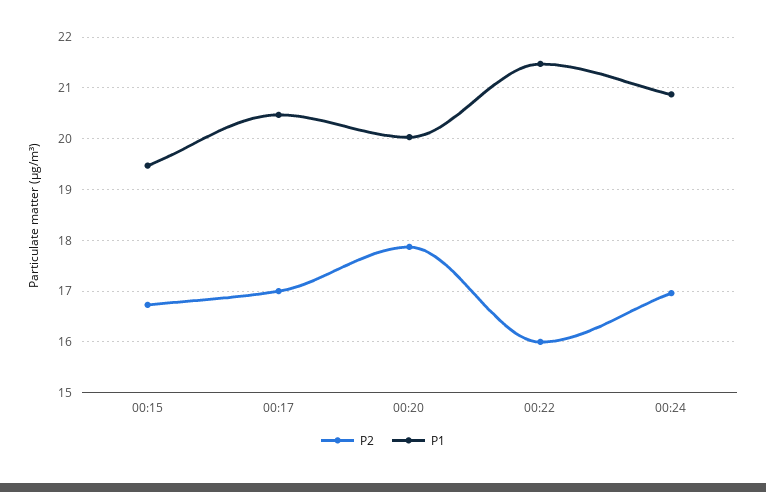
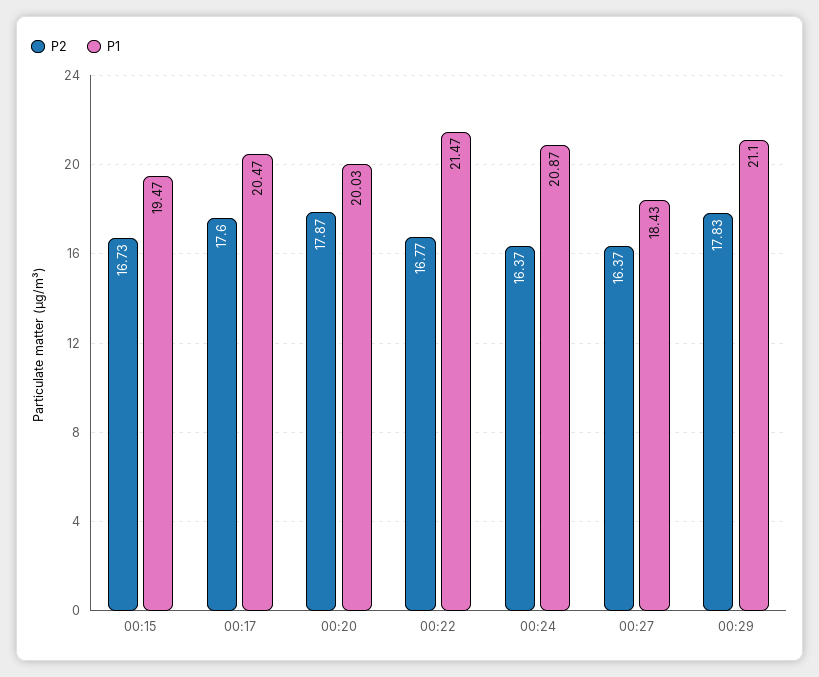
P2, 00:17: 17 -> 17.6
P2, 00:22: 16 -> 16.77
P2, 00:24: 17 -> 16.37
P2, 00:27: none -> 16.37
P1, 00:27: none -> 18.43
P2, 00:29: none -> 17.83
P1, 00:29: none -> 21.1

